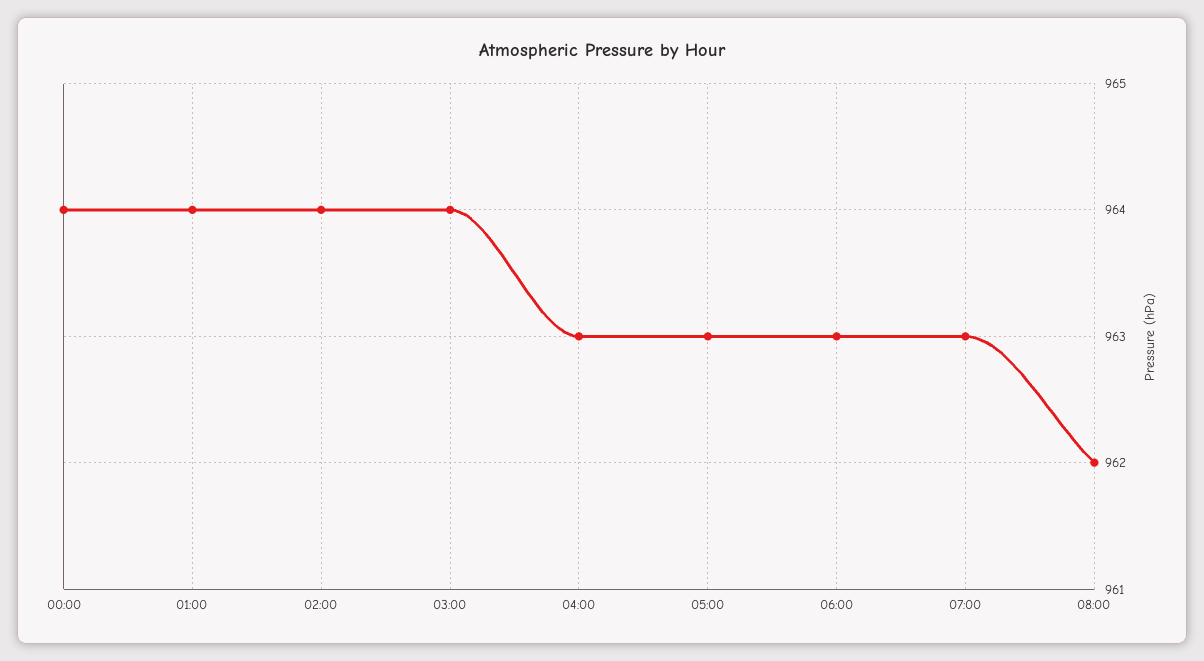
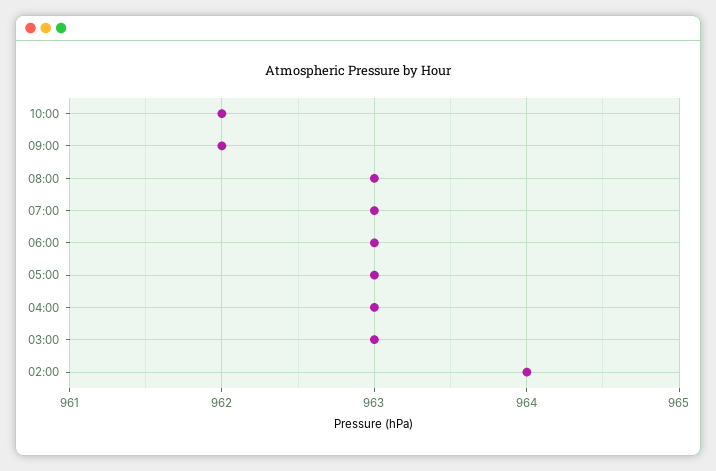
00:00: 964 -> none
01:00: 964 -> none
03:00: 964 -> 963
08:00: 962 -> 963
10:00: none -> 962
09:00: none -> 962

